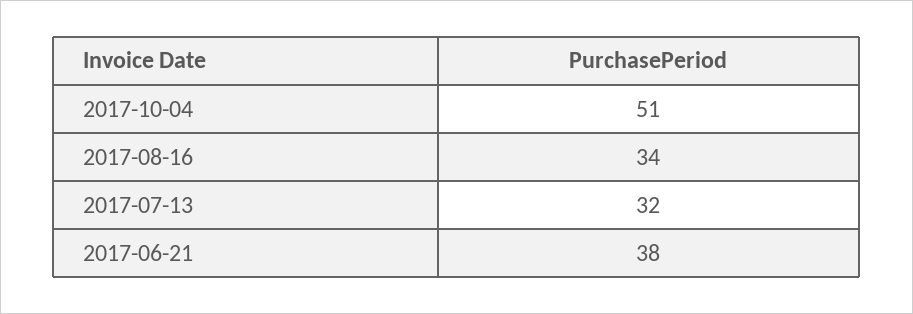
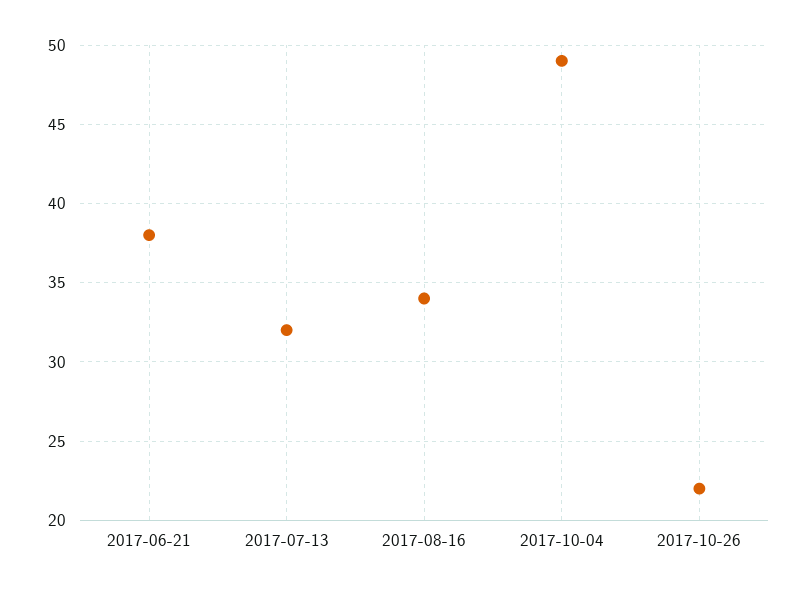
2017-10-04: 51 -> 49
2017-10-26: none -> 22

